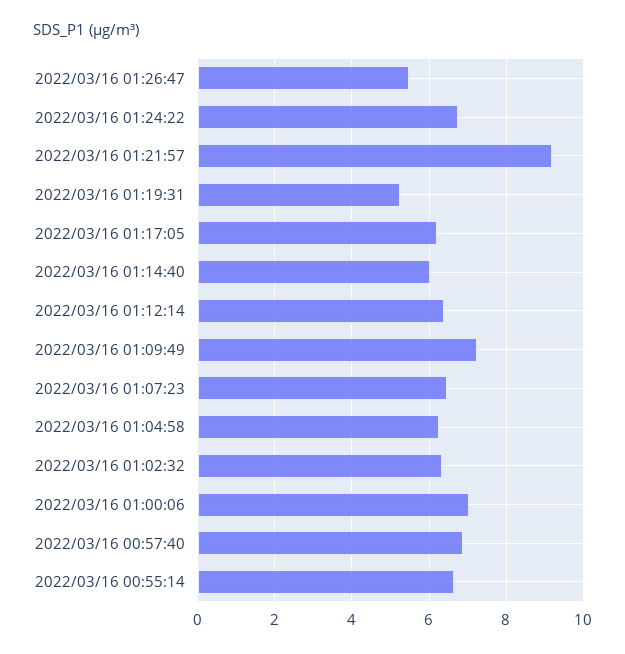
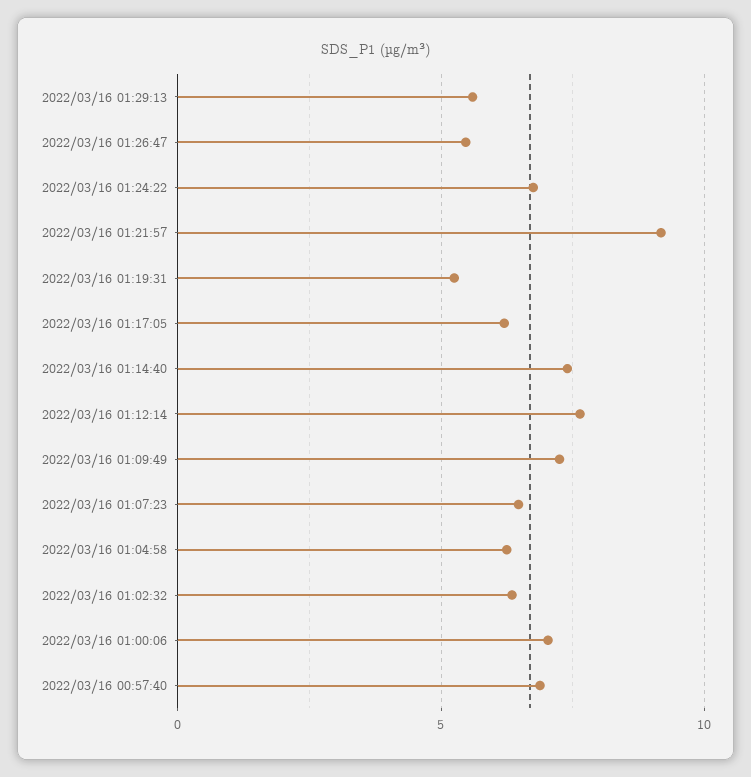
2022/03/16 01:14:40: 6 -> 7.5
2022/03/16 01:12:14: 6.4 -> 7.5
2022/03/16 00:55:14: 6.6 -> none
2022/03/16 01:29:13: none -> 5.5

